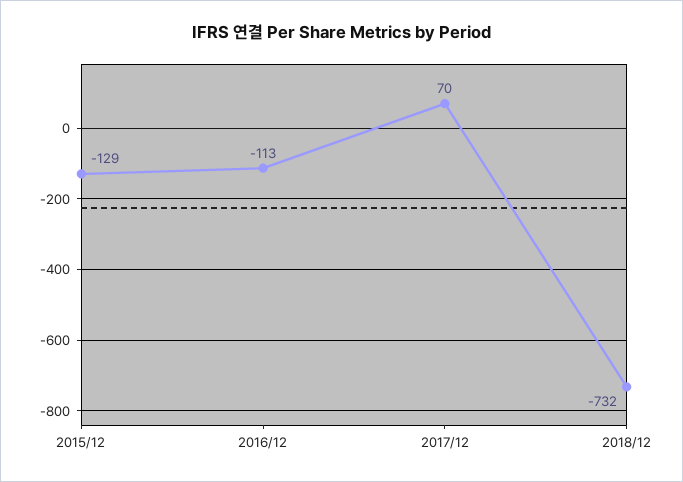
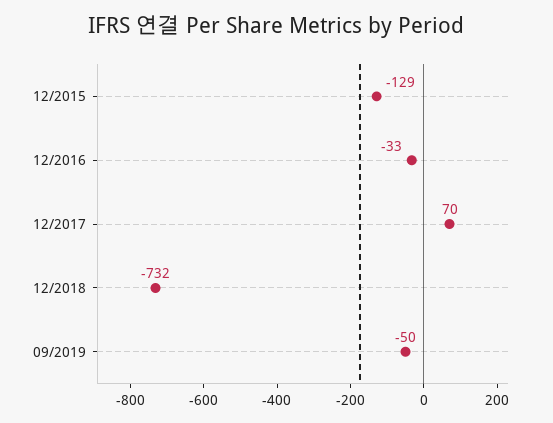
2016/12: -113 -> -33
09/2019: none -> -50

